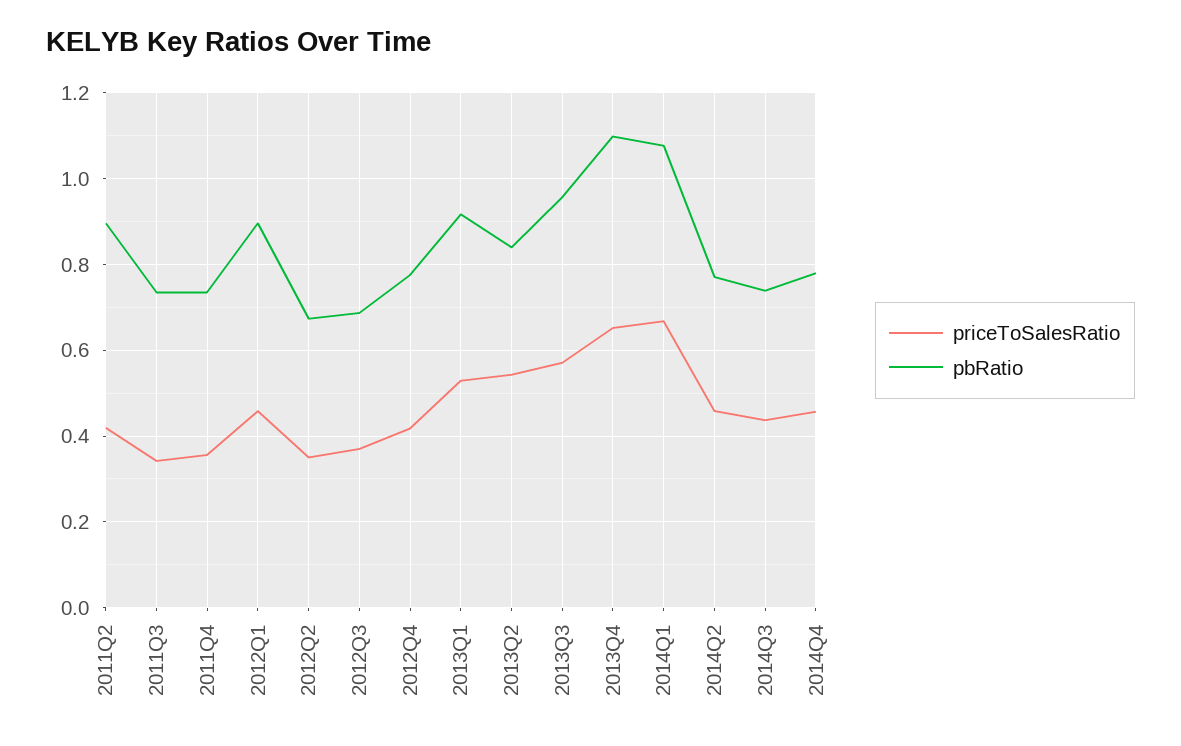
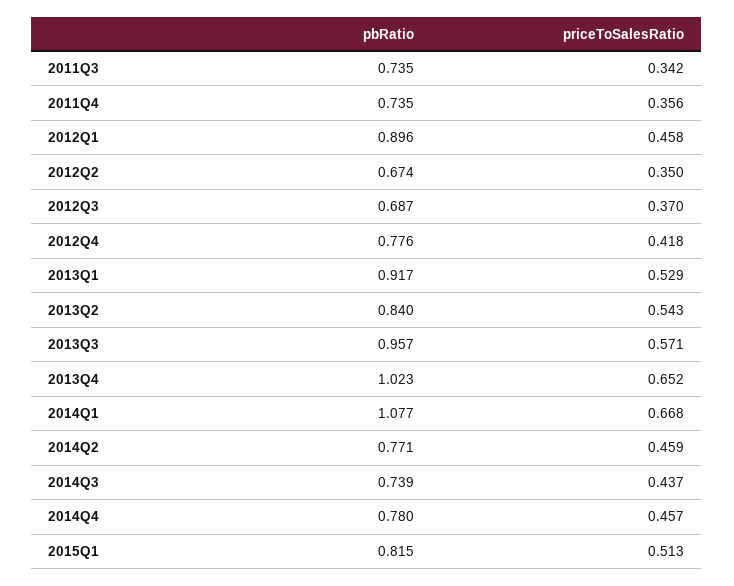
priceToSalesRatio, 2011Q2: 0.42 -> none
pbRatio, 2011Q2: 0.9 -> none
pbRatio, 2013Q4: 1.1 -> 1.023
pbRatio, 2015Q1: none -> 0.815
priceToSalesRatio, 2015Q1: none -> 0.513

